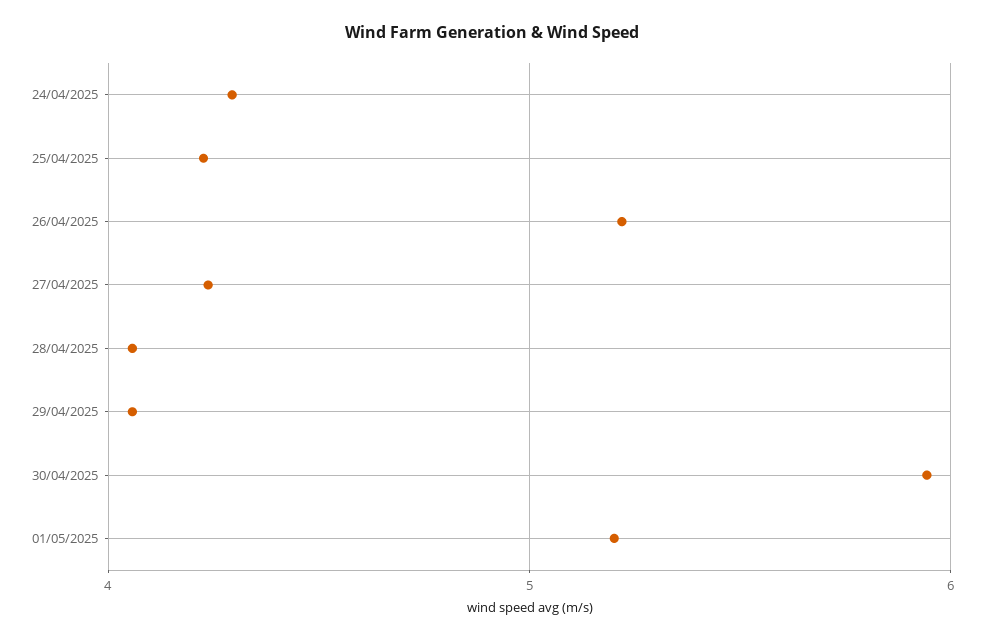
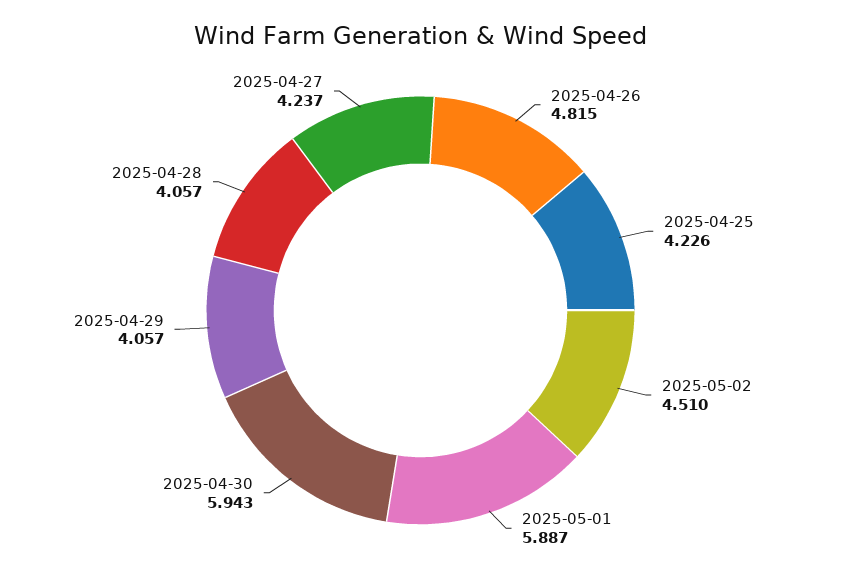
24/04/2025: 4.3 -> none
26/04/2025: 5.2 -> 4.815
01/05/2025: 5.2 -> 5.887
2025-05-02: none -> 4.51

